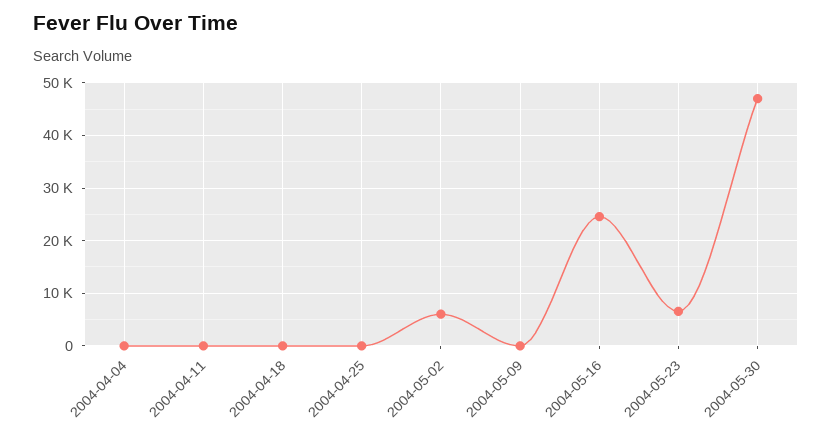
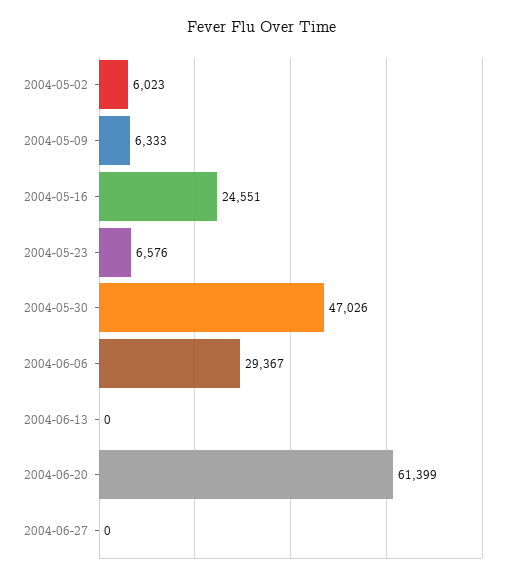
2004-04-04: 0 -> none
2004-04-11: 0 -> none
2004-04-18: 0 -> none
2004-04-25: 0 -> none
2004-05-09: 0 -> 6333
2004-06-06: none -> 29367
2004-06-13: none -> 0
2004-06-20: none -> 61399
2004-06-27: none -> 0

